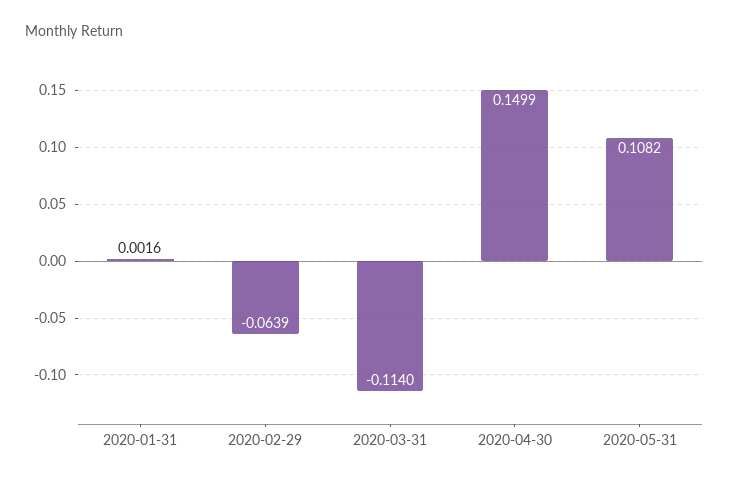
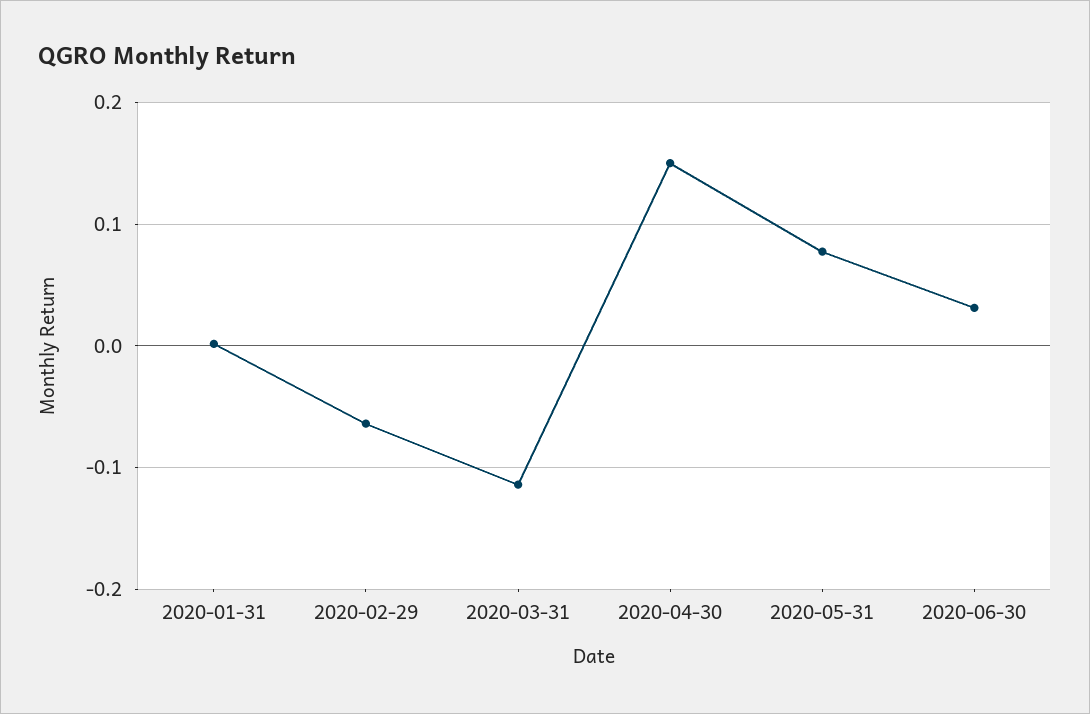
2020-05-31: 0.1082 -> 0.08
2020-06-30: none -> 0.03

